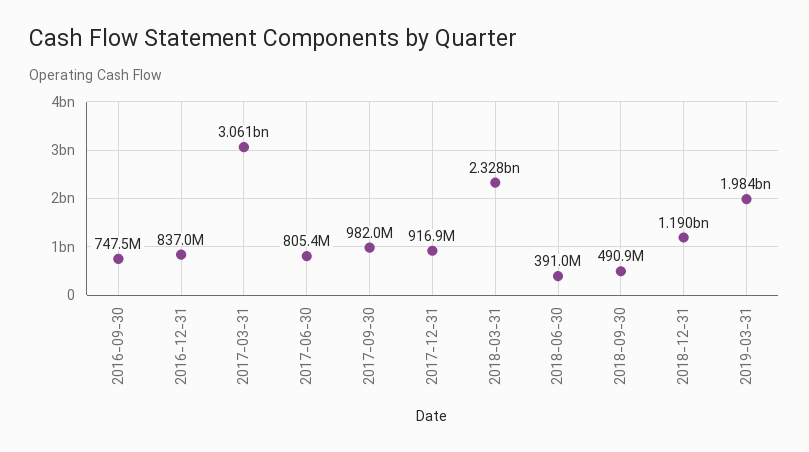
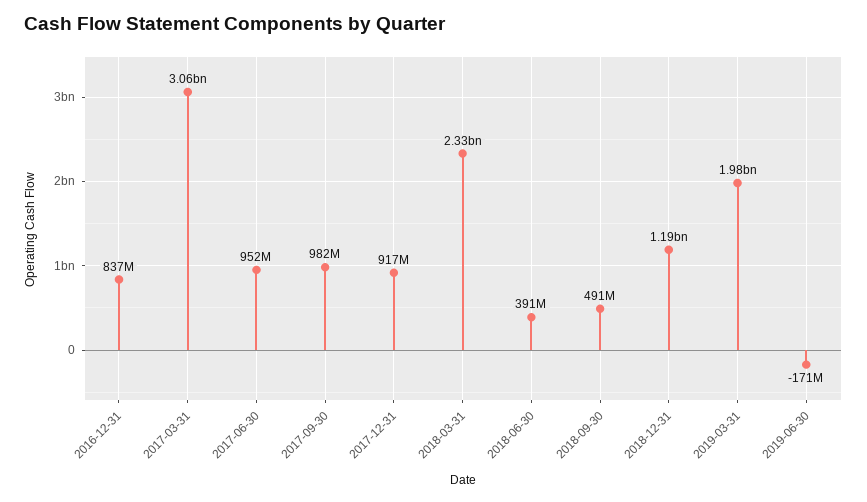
2016-09-30: 747500000 -> none
2017-06-30: 805400000 -> 952000000
2019-06-30: none -> -171000000

